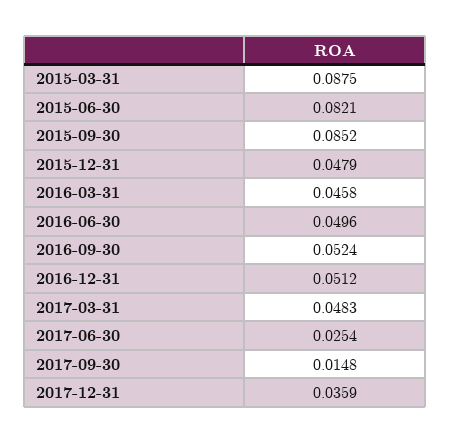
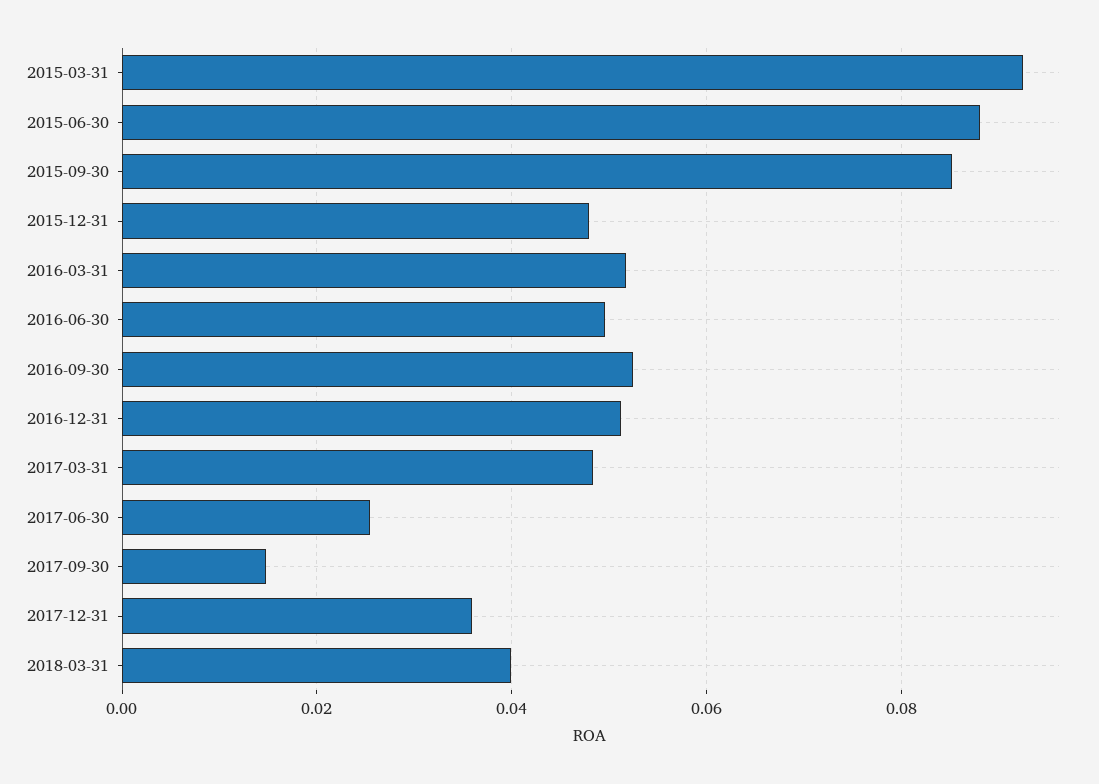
2015-03-31: 0.0875 -> 0.092
2015-06-30: 0.0821 -> 0.088
2016-03-31: 0.0458 -> 0.052
2018-03-31: none -> 0.04

